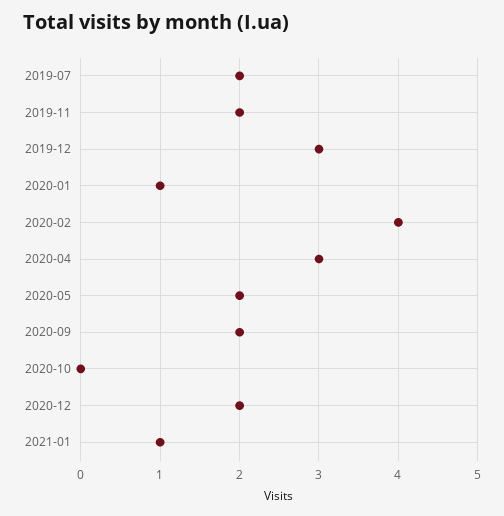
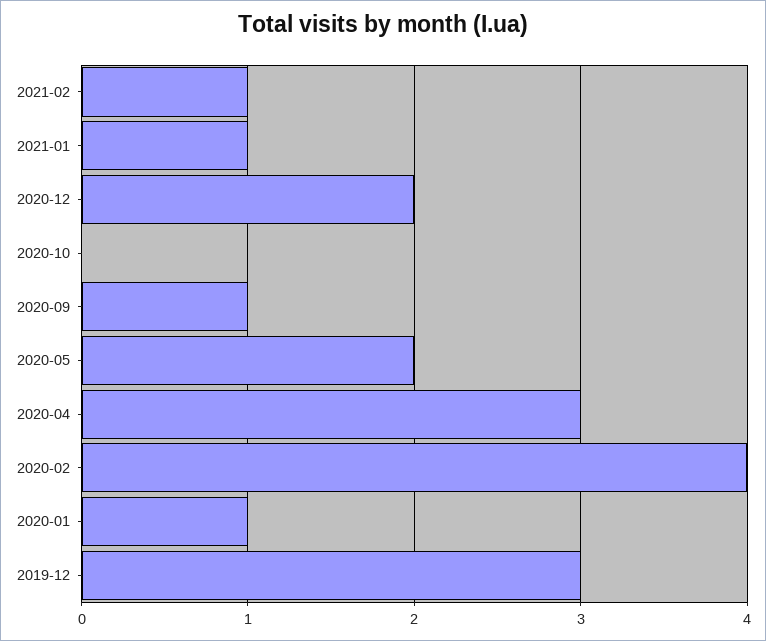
2019-07: 2 -> none
2019-11: 2 -> none
2020-09: 2 -> 1
2021-02: none -> 1

